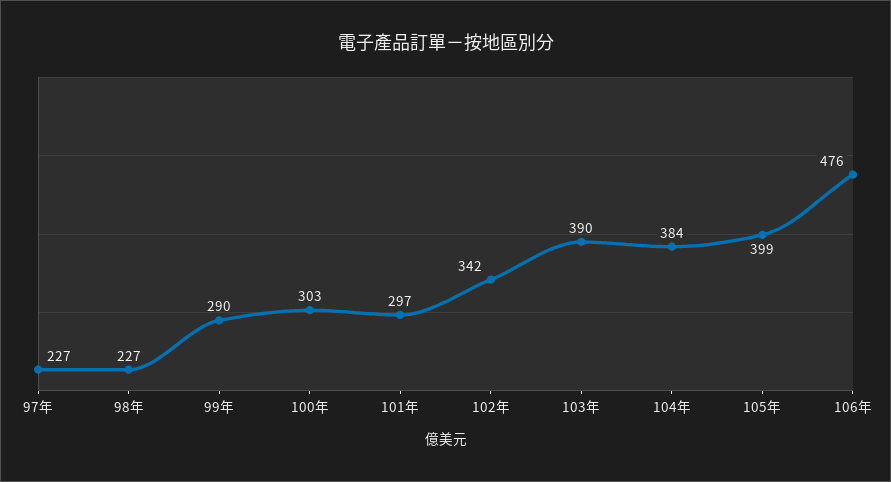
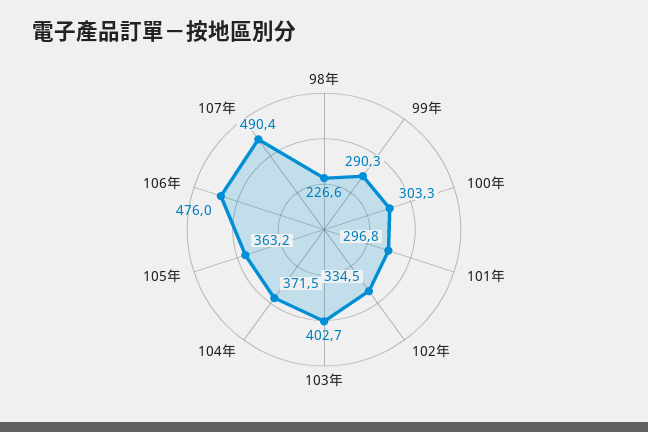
97年: 227 -> none
102年: 342 -> 334.5
103年: 390 -> 402.7
104年: 384 -> 371.5
105年: 399 -> 363.2
107年: none -> 490.4

